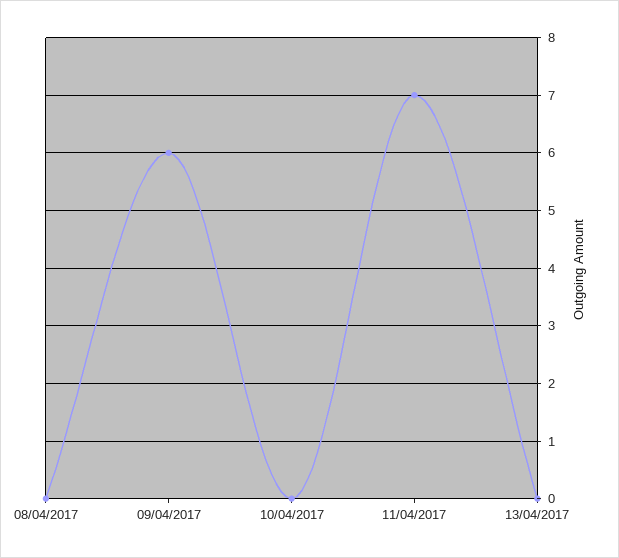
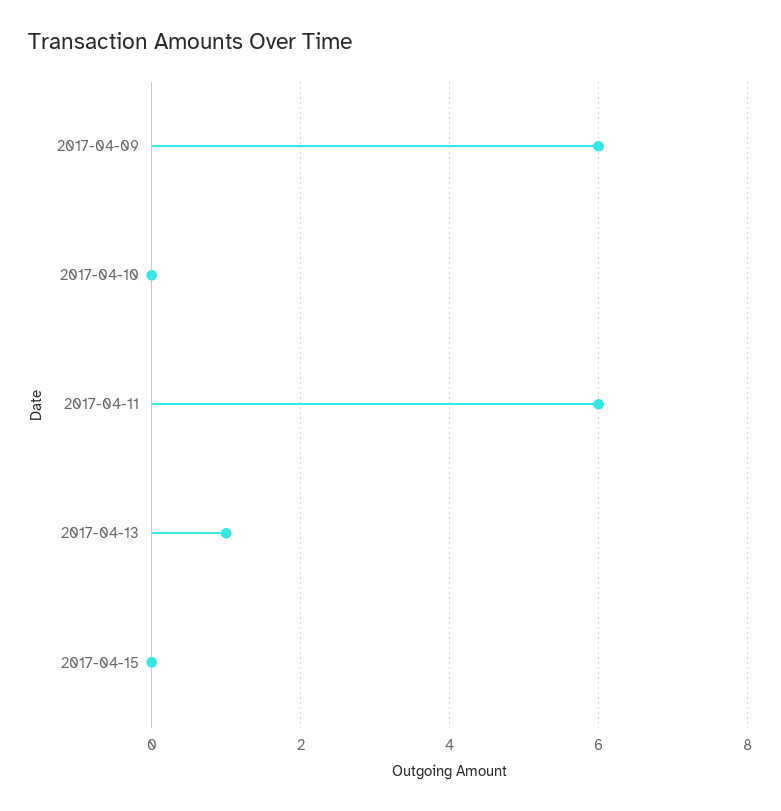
08/04/2017: 0 -> none
11/04/2017: 7 -> 6
13/04/2017: 0 -> 1
2017-04-15: none -> 0

